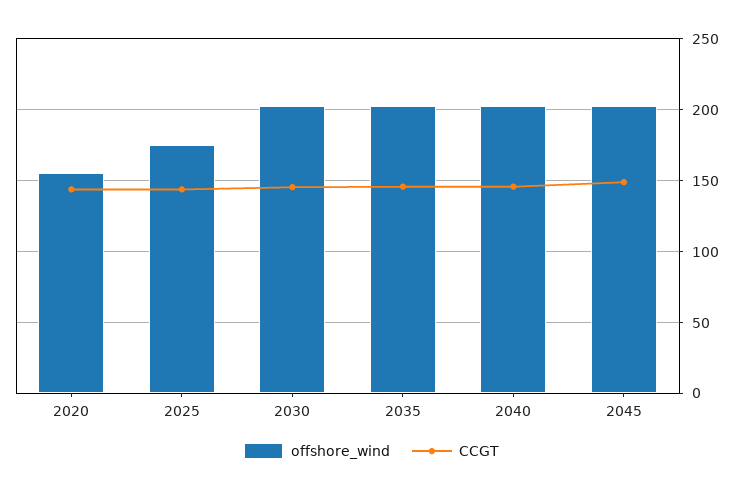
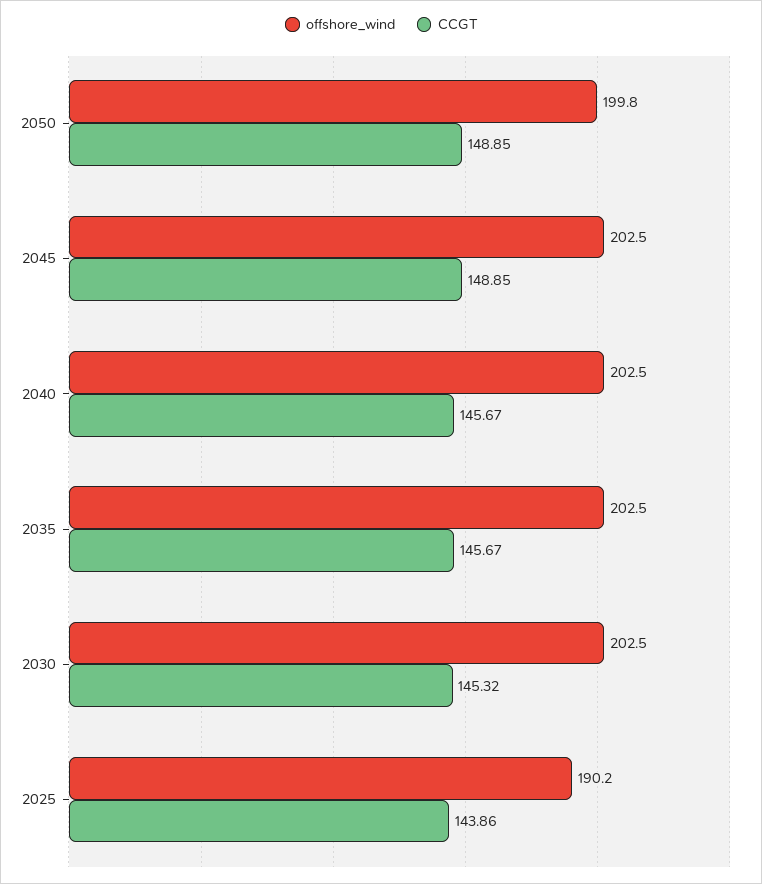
offshore_wind, 2020: 155 -> none
CCGT, 2020: 145 -> none
offshore_wind, 2025: 175 -> 190.2
offshore_wind, 2050: none -> 199.8
CCGT, 2050: none -> 148.85

